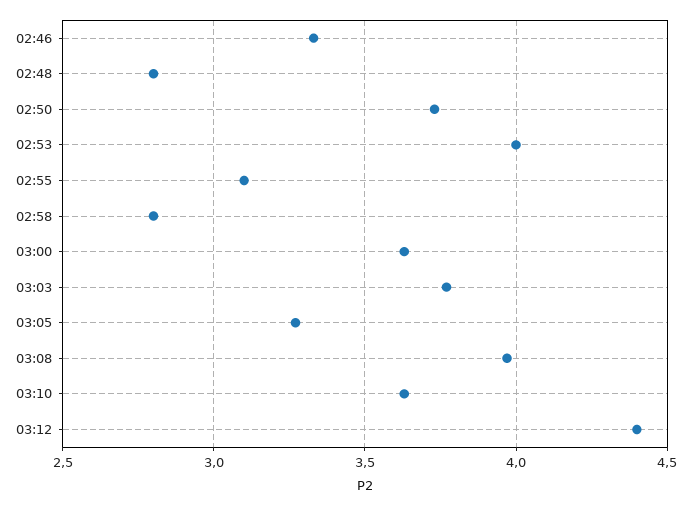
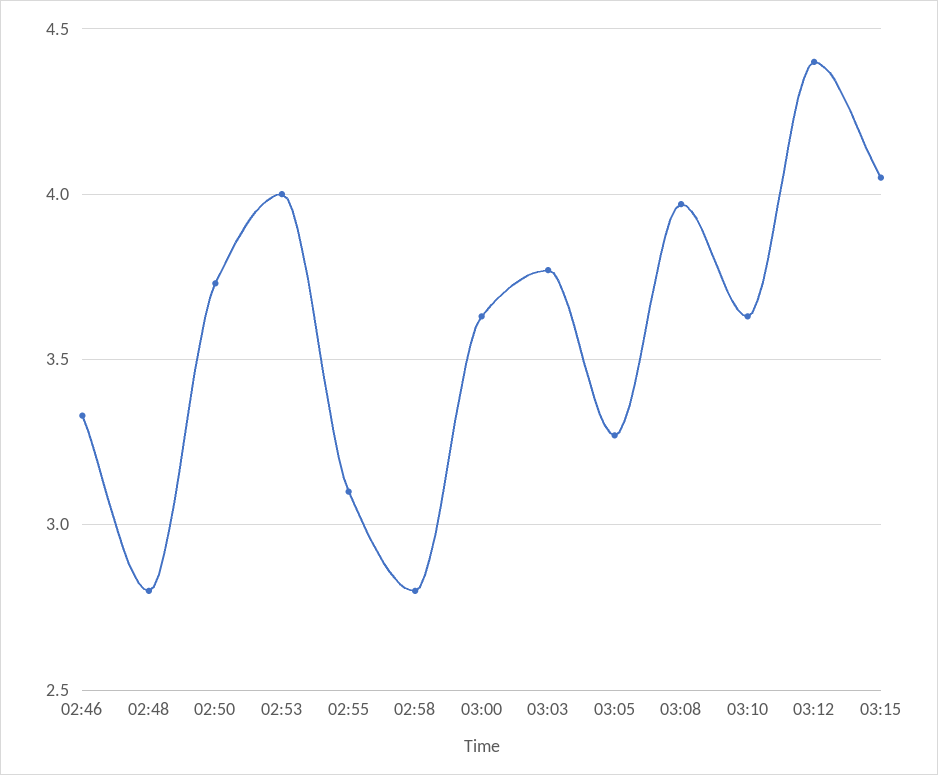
03:15: none -> 4.05

